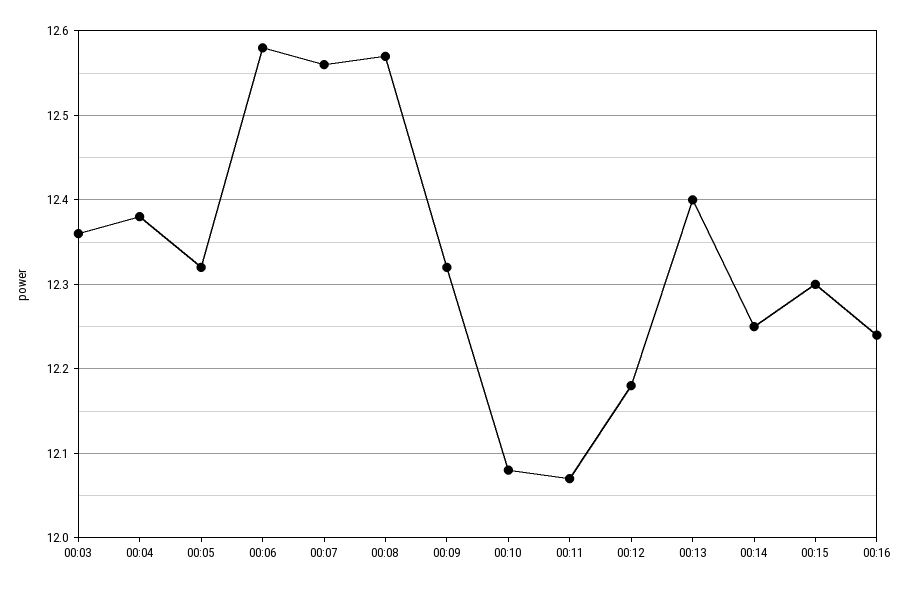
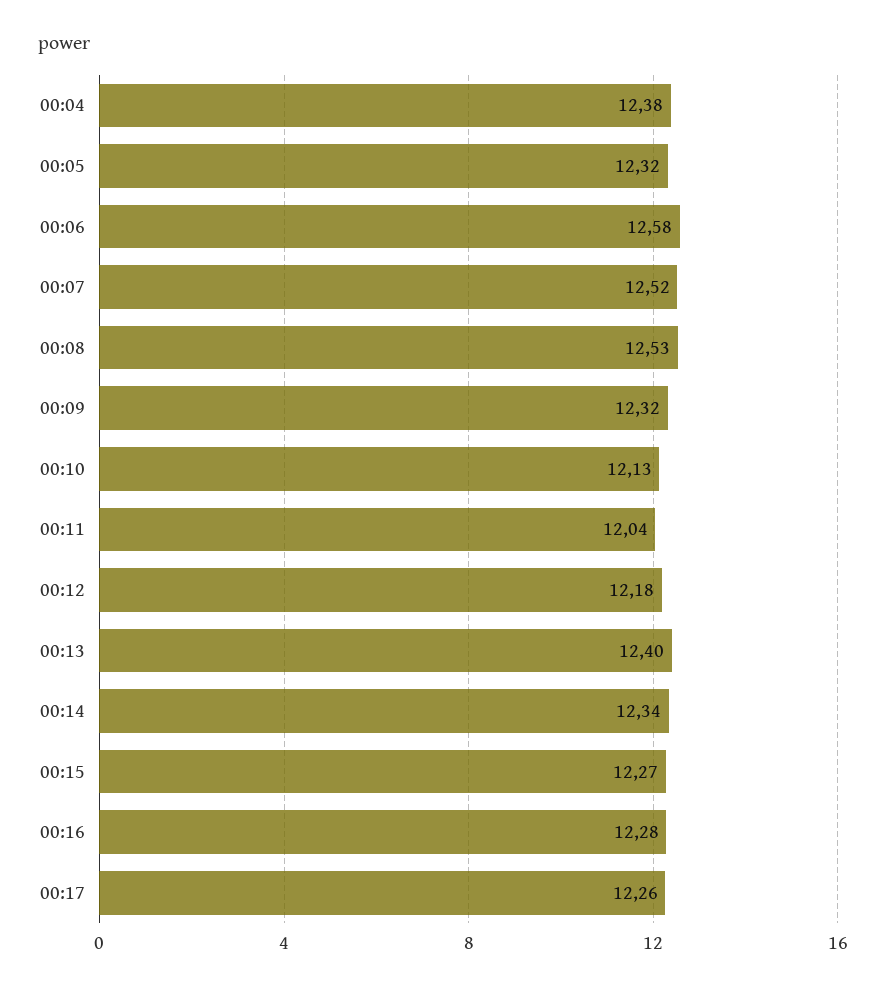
00:03: 12.36 -> none
00:07: 12.56 -> 12.52
00:08: 12.57 -> 12.53
00:10: 12.08 -> 12.13
00:11: 12.07 -> 12.04
00:14: 12.25 -> 12.34
00:15: 12.3 -> 12.27
00:16: 12.24 -> 12.28
00:17: none -> 12.26

